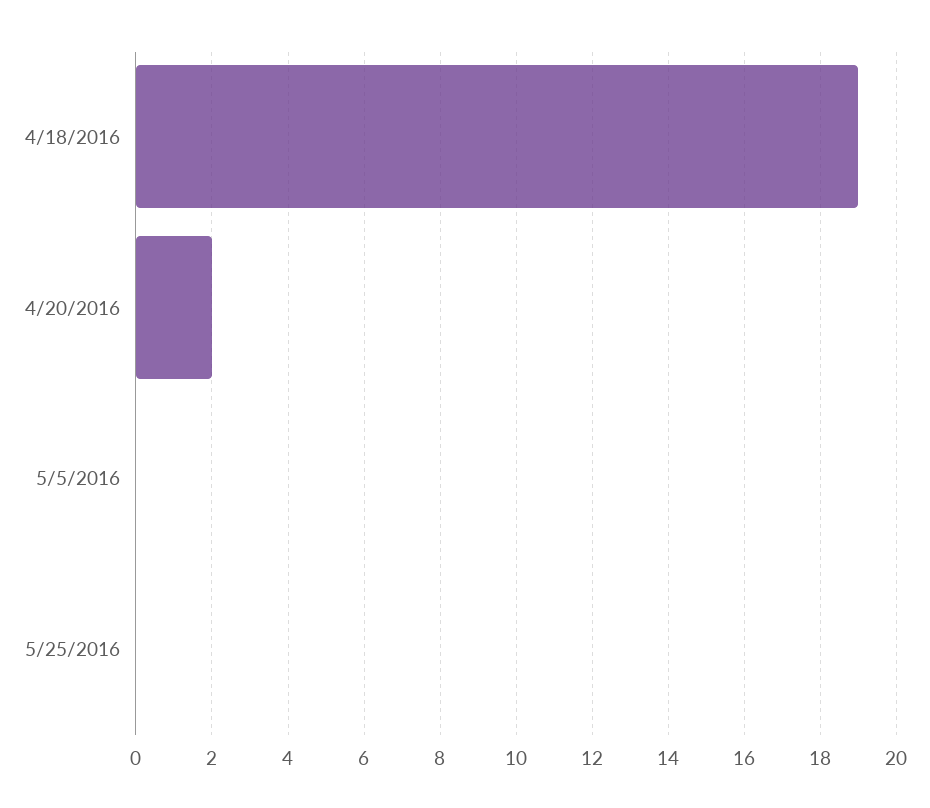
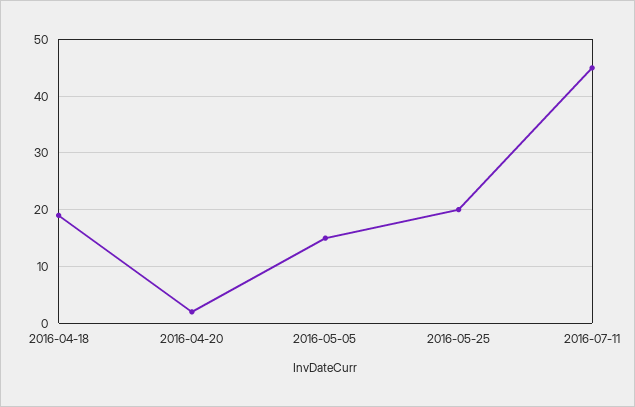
5/5/2016: 0 -> 15
5/25/2016: 0 -> 20
2016-07-11: none -> 45

